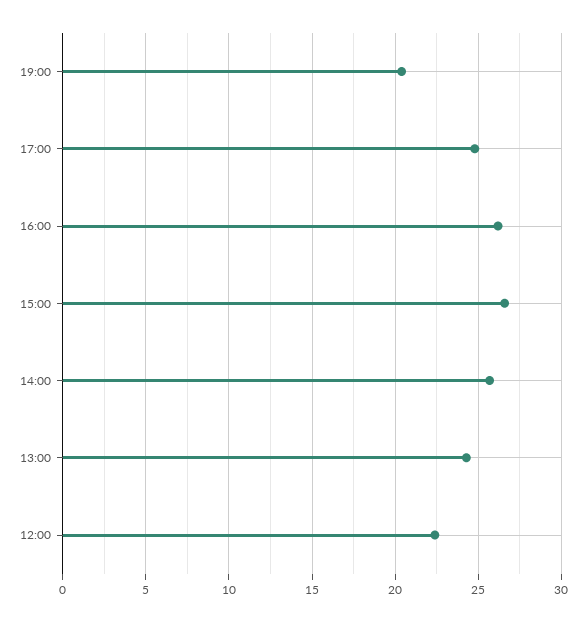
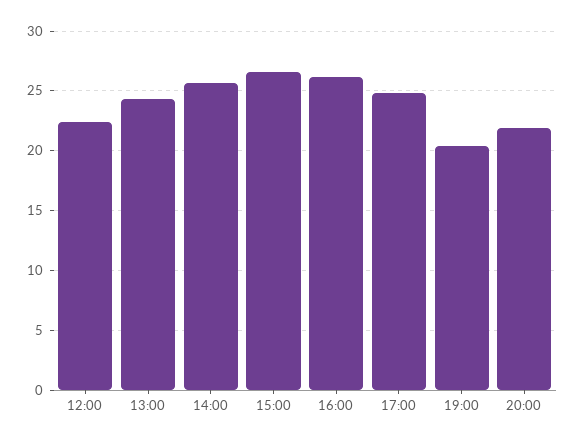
20:00: none -> 22

